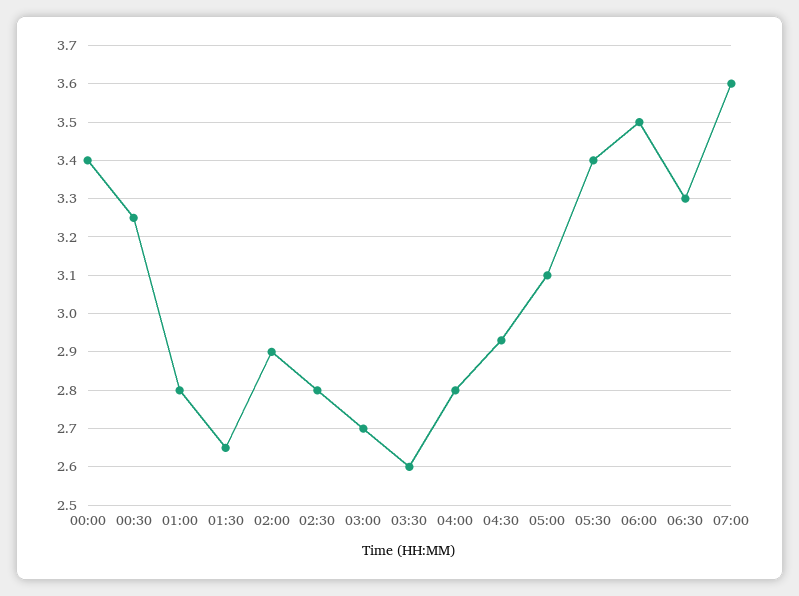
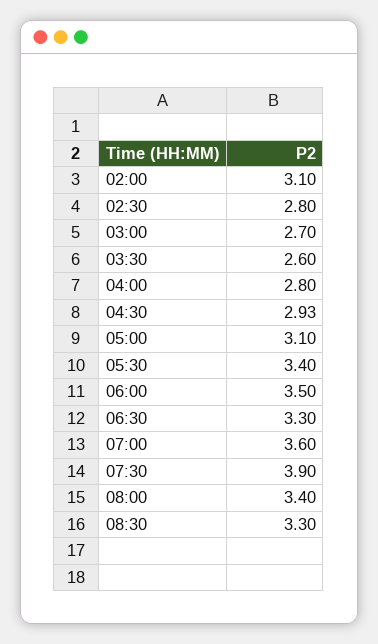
00:00: 3.4 -> none
00:30: 3.25 -> none
01:00: 2.8 -> none
01:30: 2.65 -> none
02:00: 2.9 -> 3.1
07:30: none -> 3.9
08:00: none -> 3.4
08:30: none -> 3.3

